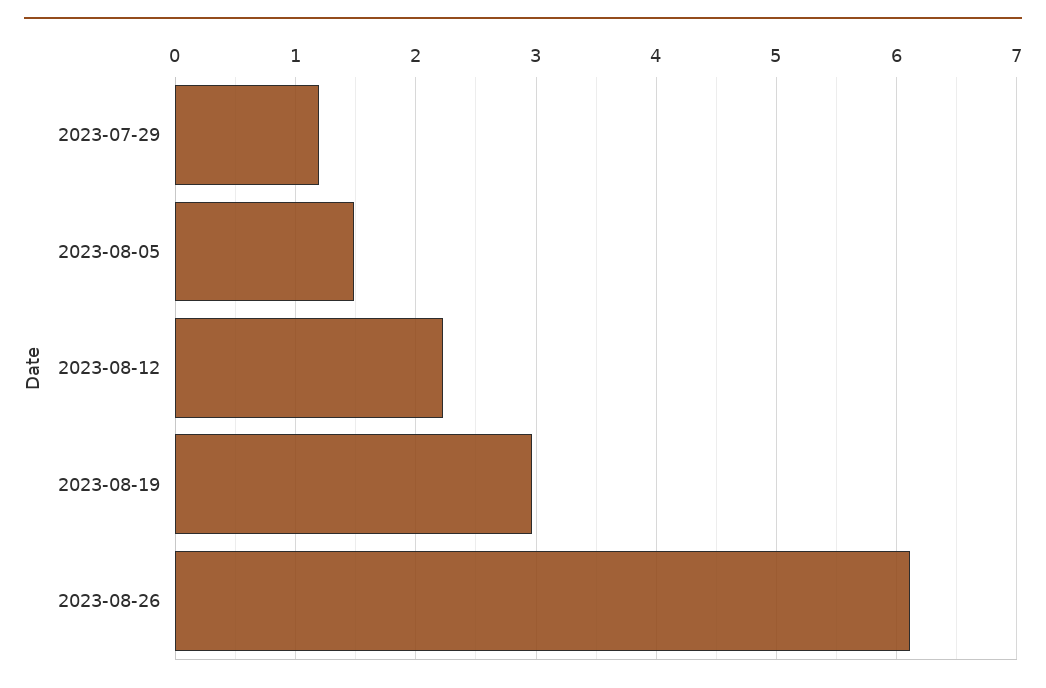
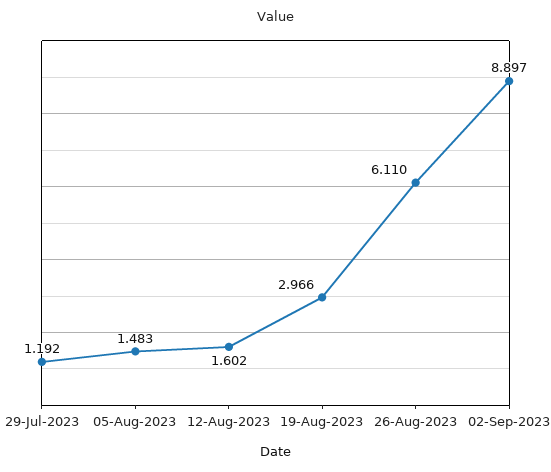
2023-08-12: 2.2 -> 1.602
02-Sep-2023: none -> 8.897

